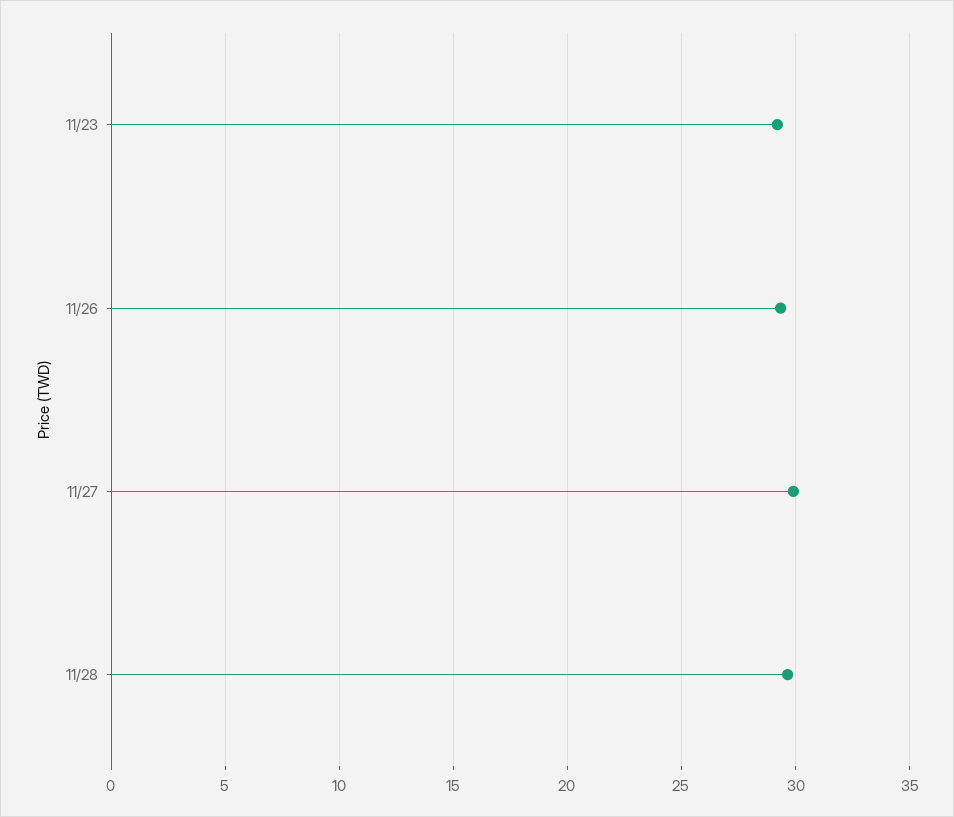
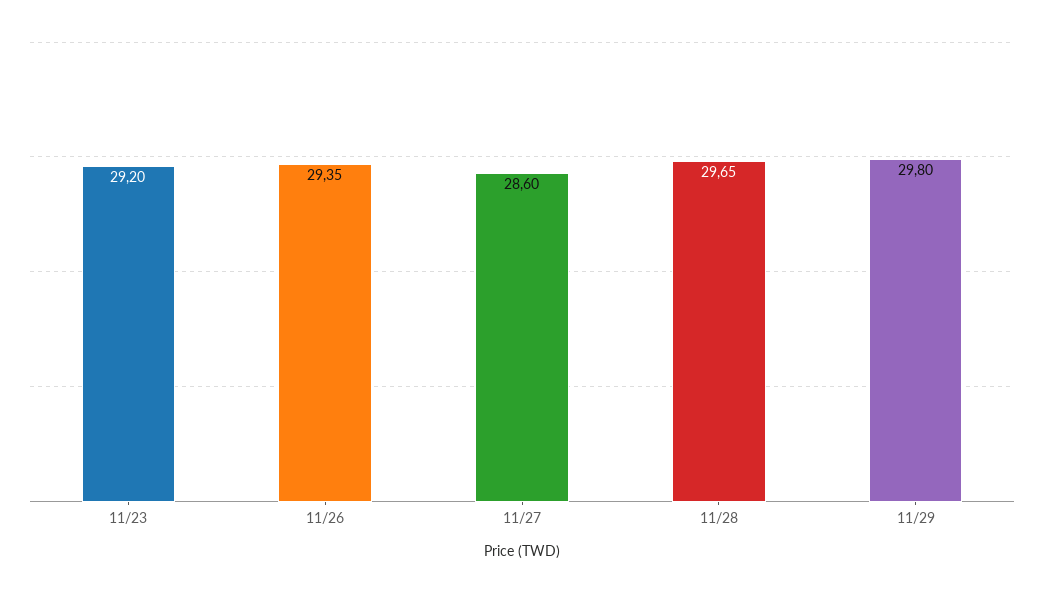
11/27: 30 -> 28.6
11/29: none -> 29.8

